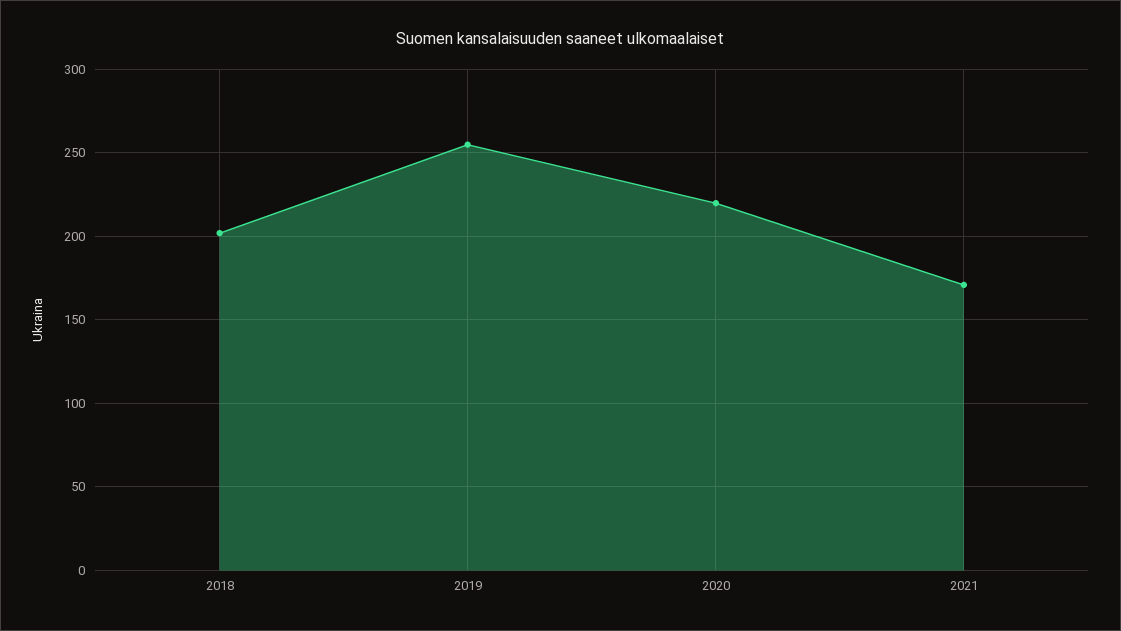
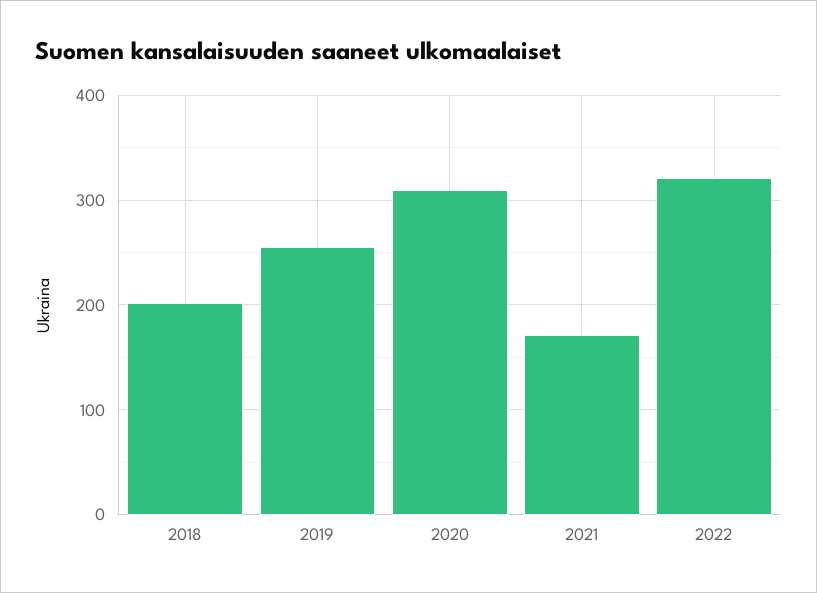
2020: 220 -> 310
2022: none -> 320

